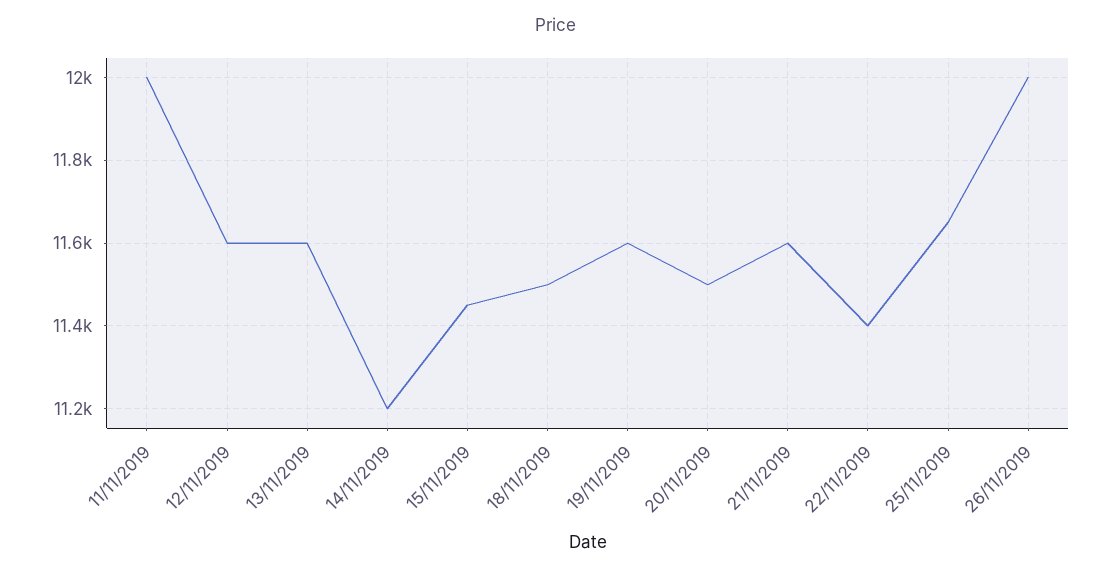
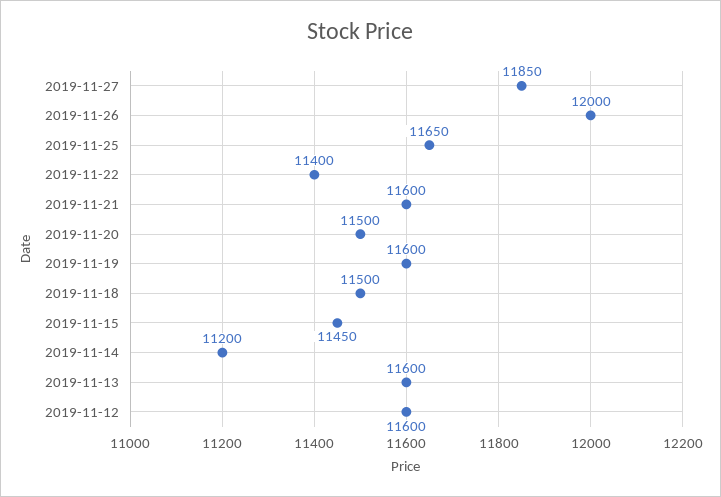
11/11/2019: 12000 -> none
2019-11-27: none -> 11850

